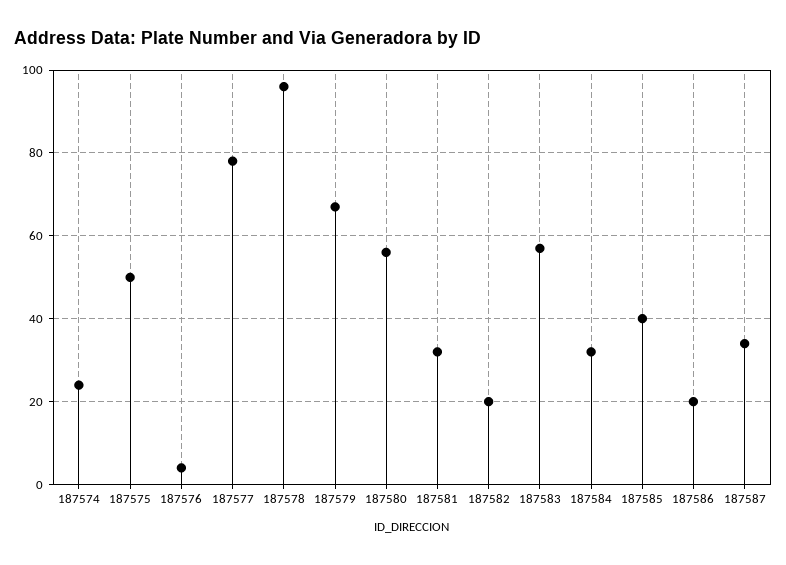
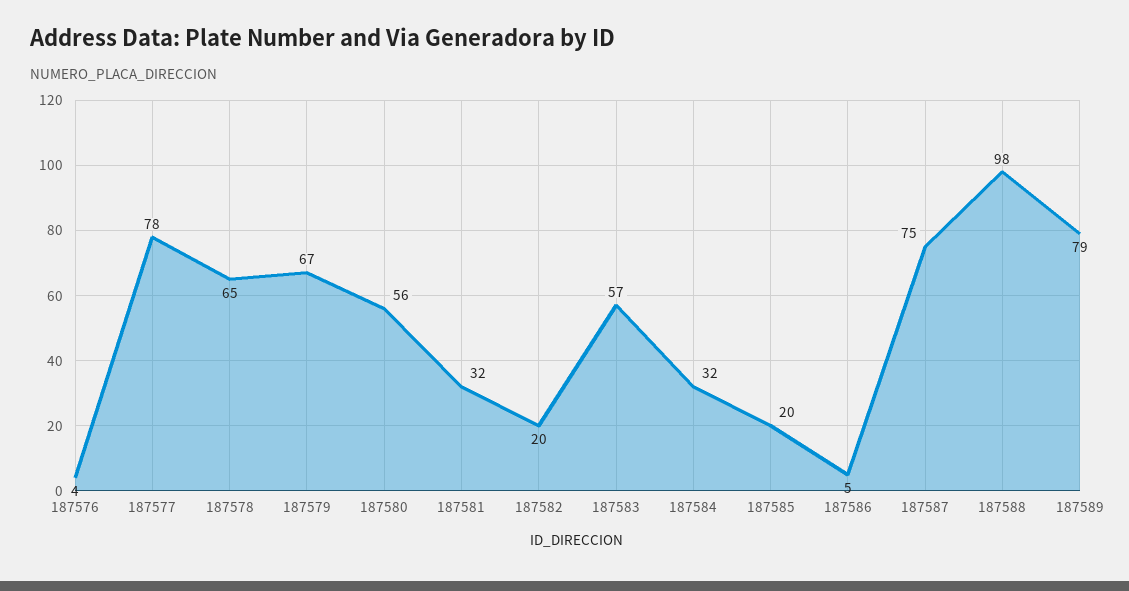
187574: 25 -> none
187575: 50 -> none
187578: 95 -> 65
187585: 40 -> 20
187586: 20 -> 5
187587: 35 -> 75
187588: none -> 98
187589: none -> 79

